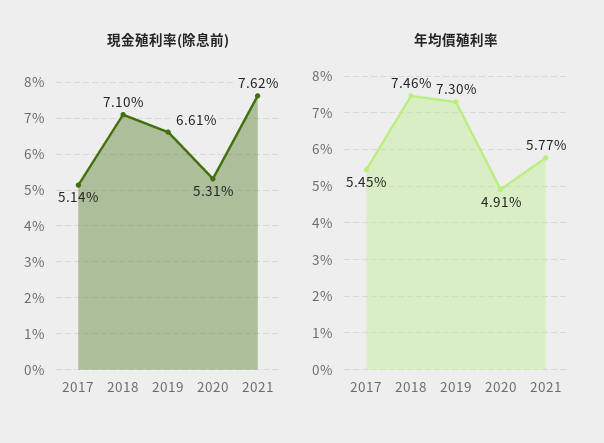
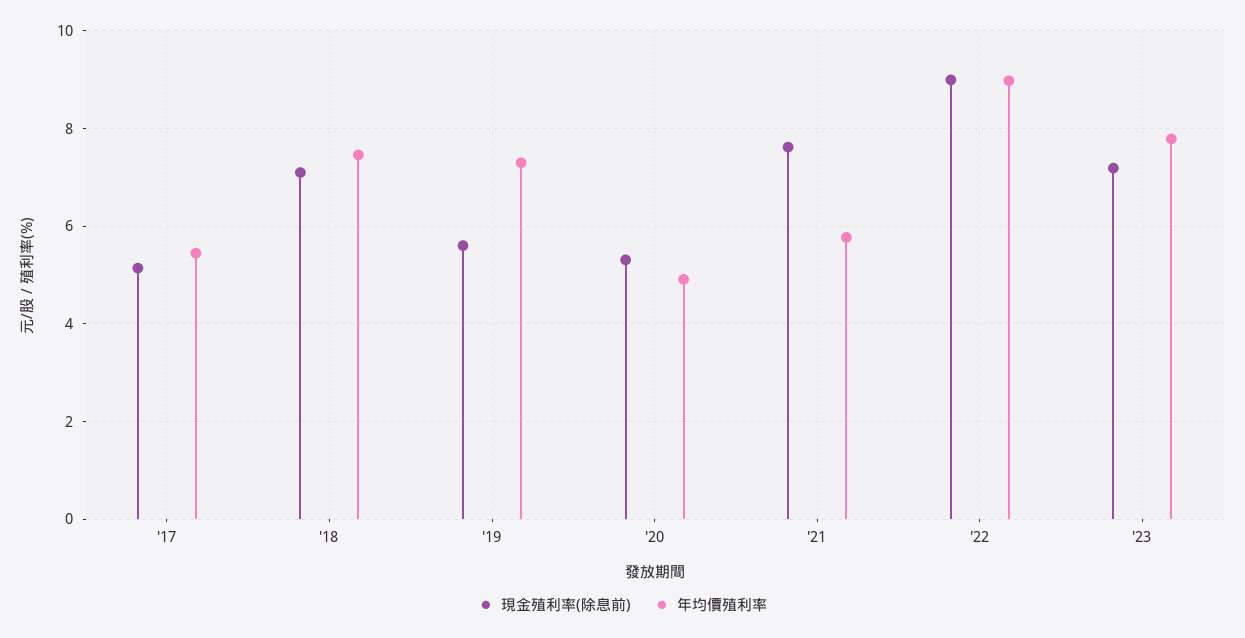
現金殖利率(除息前), 2019: 6.61 -> 5.6
現金殖利率(除息前), '22: none -> 9
年均價殖利率, '22: none -> 9
現金殖利率(除息前), '23: none -> 7.2
年均價殖利率, '23: none -> 7.8

